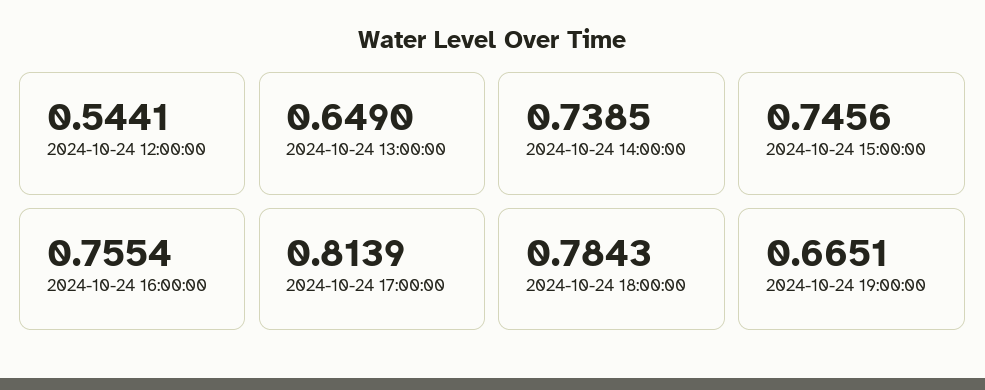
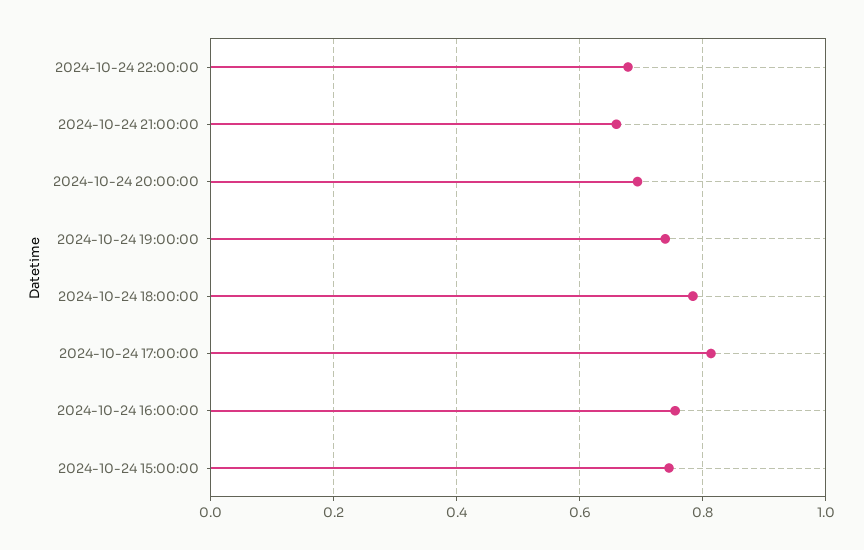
2024-10-24 12:00:00: 0.5441 -> none
2024-10-24 13:00:00: 0.649 -> none
2024-10-24 14:00:00: 0.7385 -> none
2024-10-24 19:00:00: 0.6651 -> 0.74
2024-10-24 22:00:00: none -> 0.68
2024-10-24 21:00:00: none -> 0.66
2024-10-24 20:00:00: none -> 0.7

